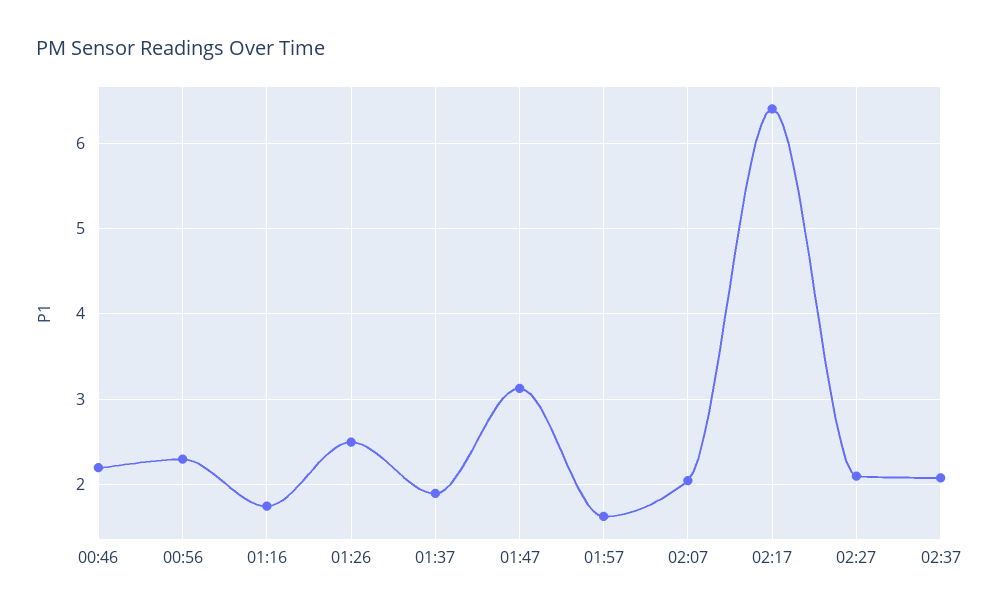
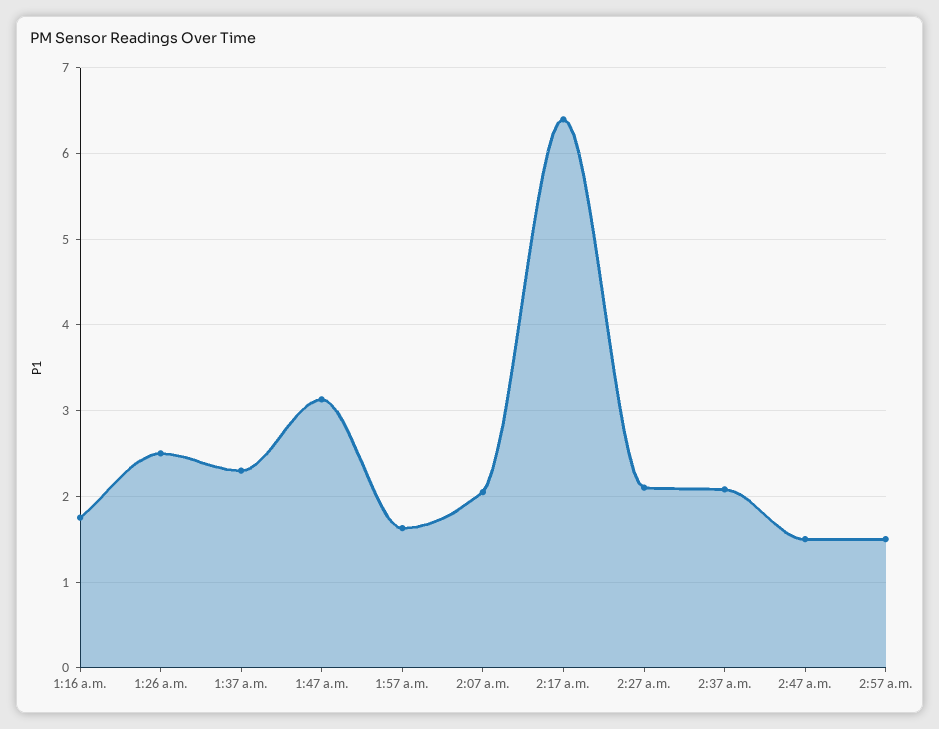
00:46: 2.2 -> none
00:56: 2.3 -> none
01:37: 1.9 -> 2.3
2:47 a.m.: none -> 1.5
2:57 a.m.: none -> 1.5

